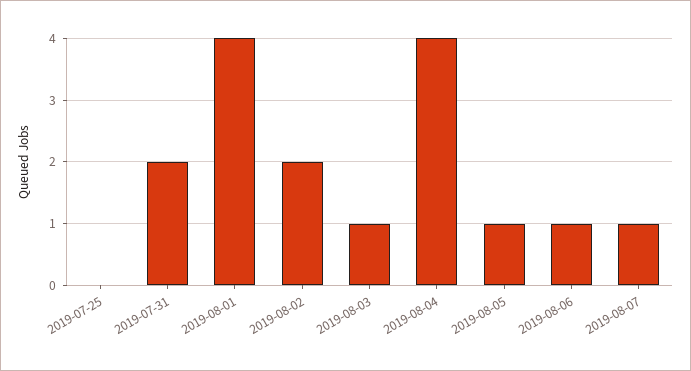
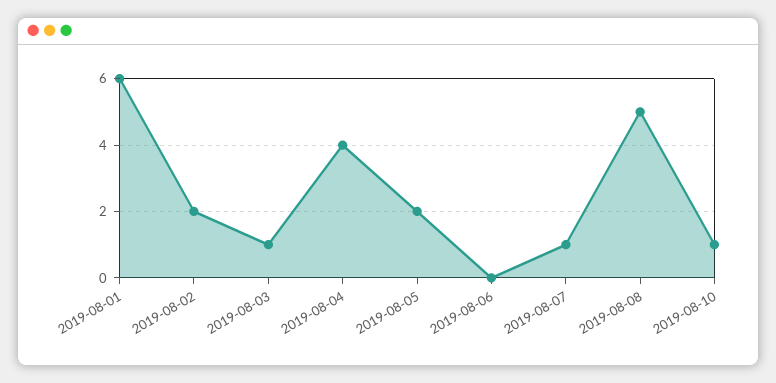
2019-07-25: 0 -> none
2019-07-31: 2 -> none
2019-08-01: 4 -> 6
2019-08-05: 1 -> 2
2019-08-06: 1 -> 0
2019-08-08: none -> 5
2019-08-10: none -> 1

